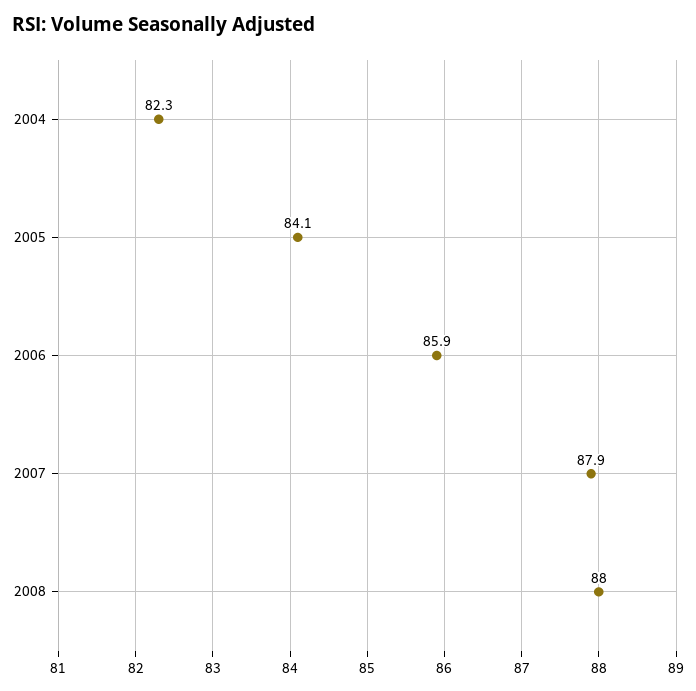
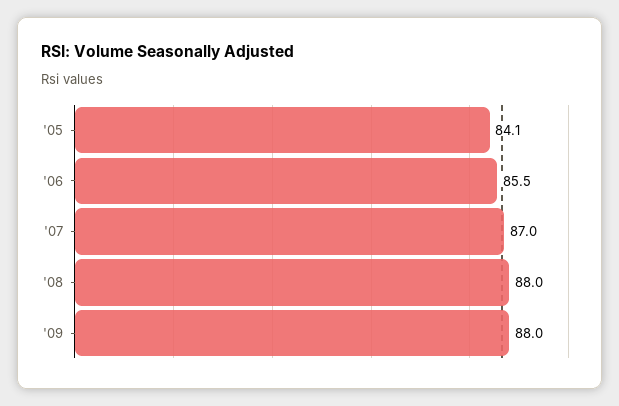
2004: 82.3 -> none
2006: 85.9 -> 85.5
2007: 87.9 -> 87
'09: none -> 88

